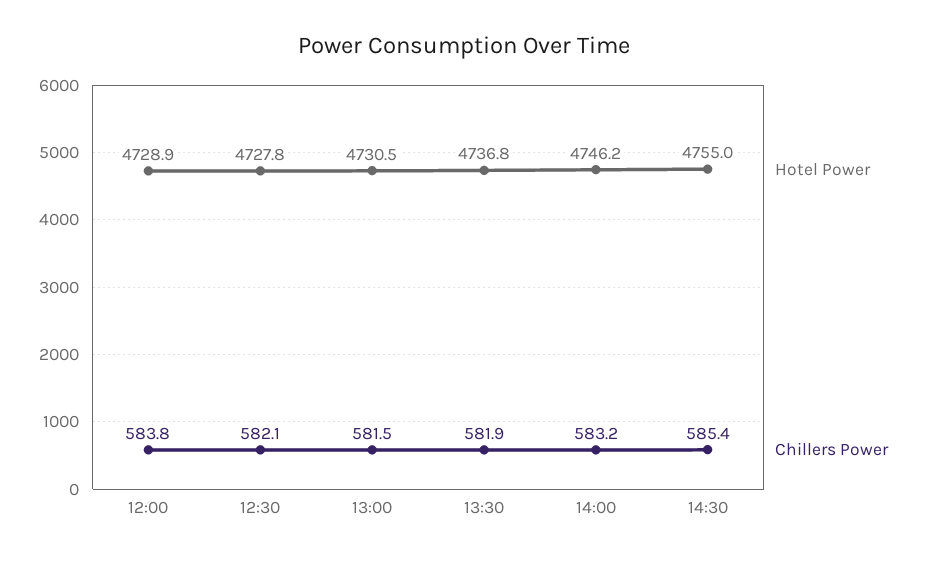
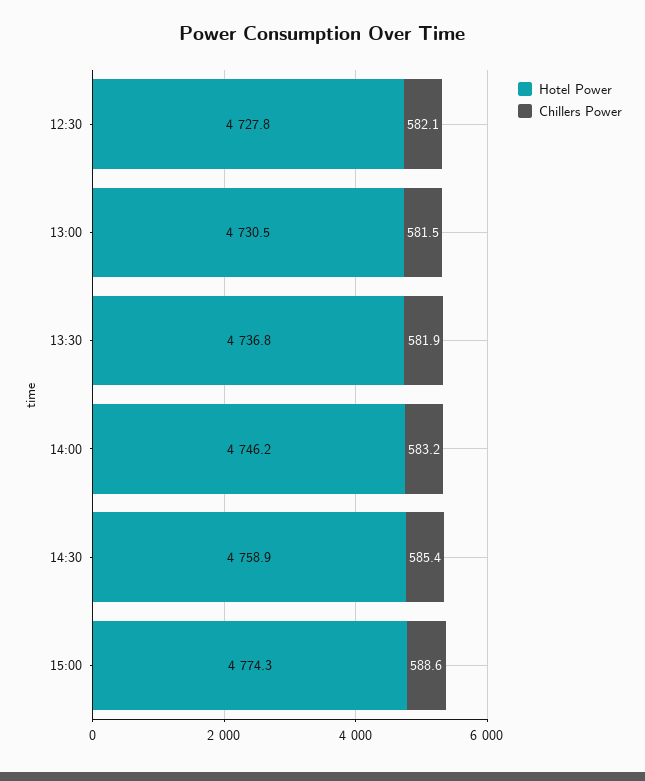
Hotel Power, 12:00: 4728.9 -> none
Chillers Power, 12:00: 583.8 -> none
Hotel Power, 14:30: 4755 -> 4758.9
Hotel Power, 15:00: none -> 4774.3
Chillers Power, 15:00: none -> 588.6

